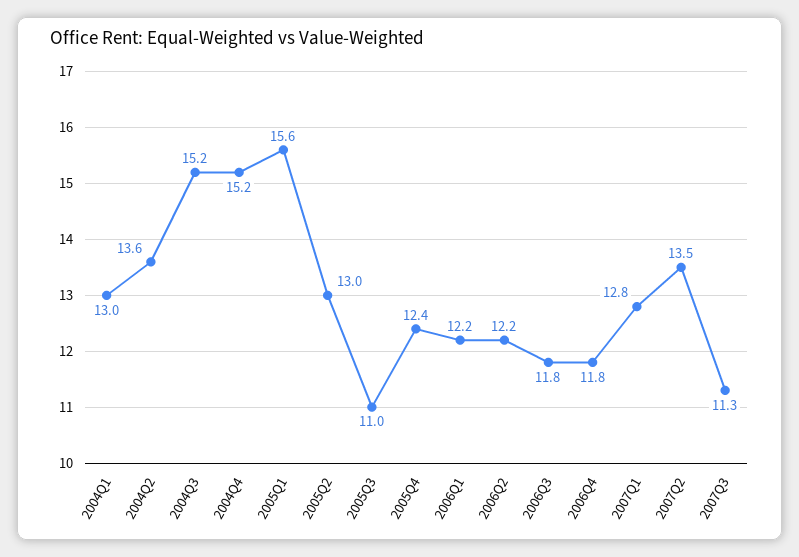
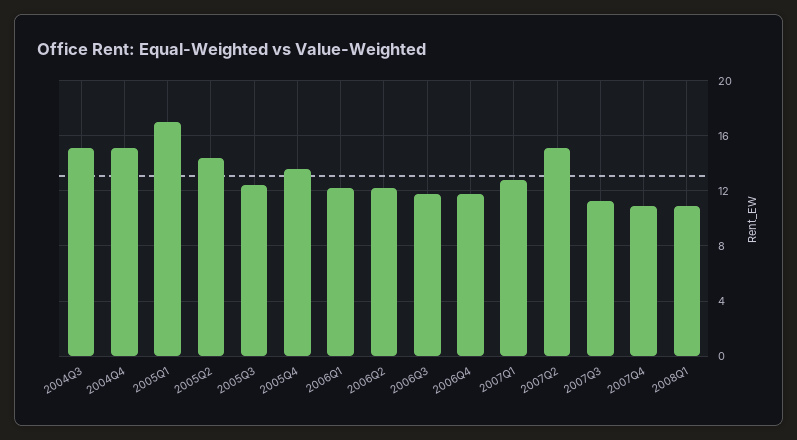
2004Q1: 13 -> none
2004Q2: 13.6 -> none
2005Q1: 15.6 -> 17
2005Q2: 13 -> 14.5
2005Q3: 11 -> 12.5
2005Q4: 12.4 -> 13.5
2007Q2: 13.5 -> 15
2007Q4: none -> 11
2008Q1: none -> 11

